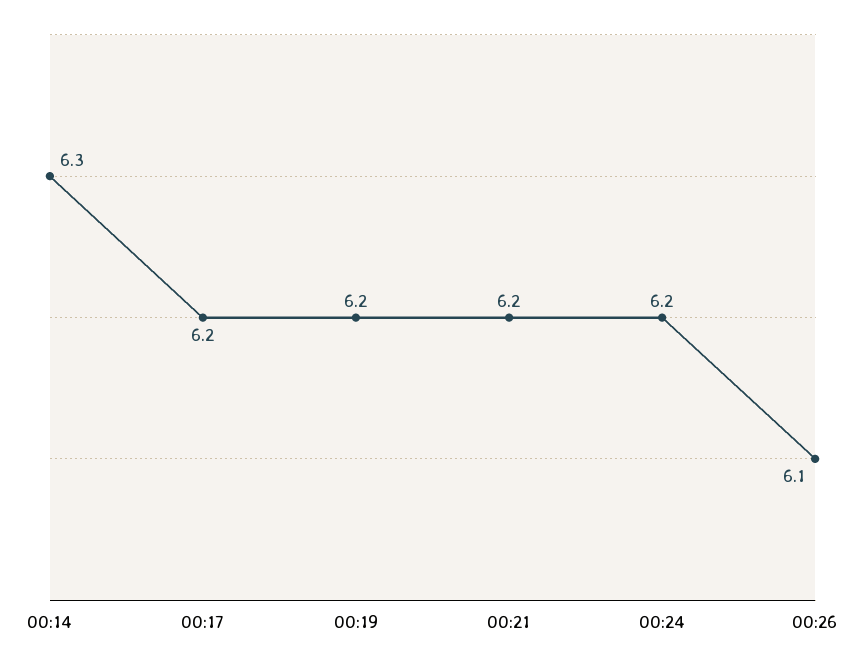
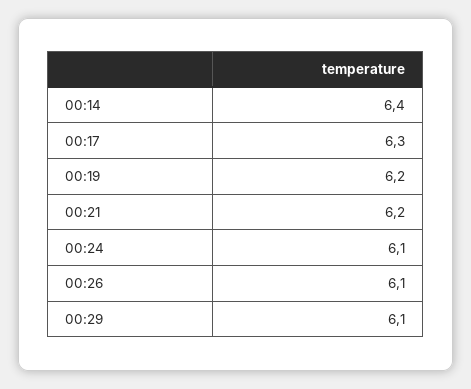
00:14: 6.3 -> 6.4
00:17: 6.2 -> 6.3
00:24: 6.2 -> 6.1
00:29: none -> 6.1

